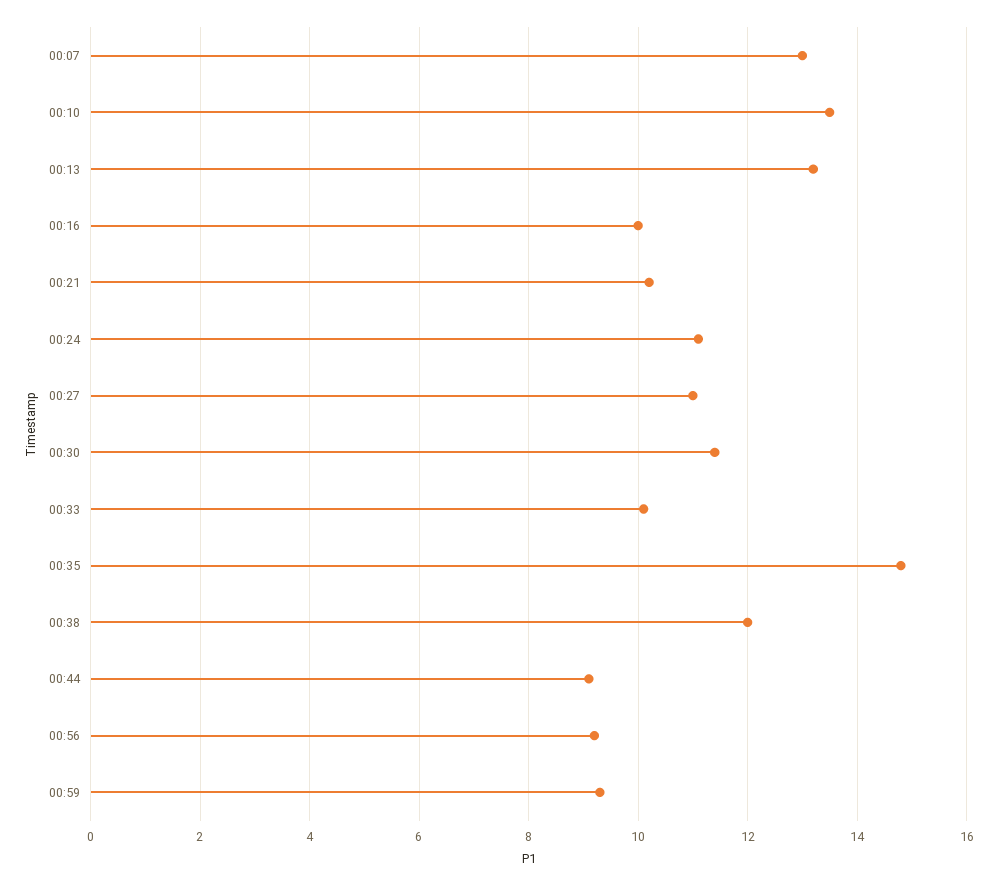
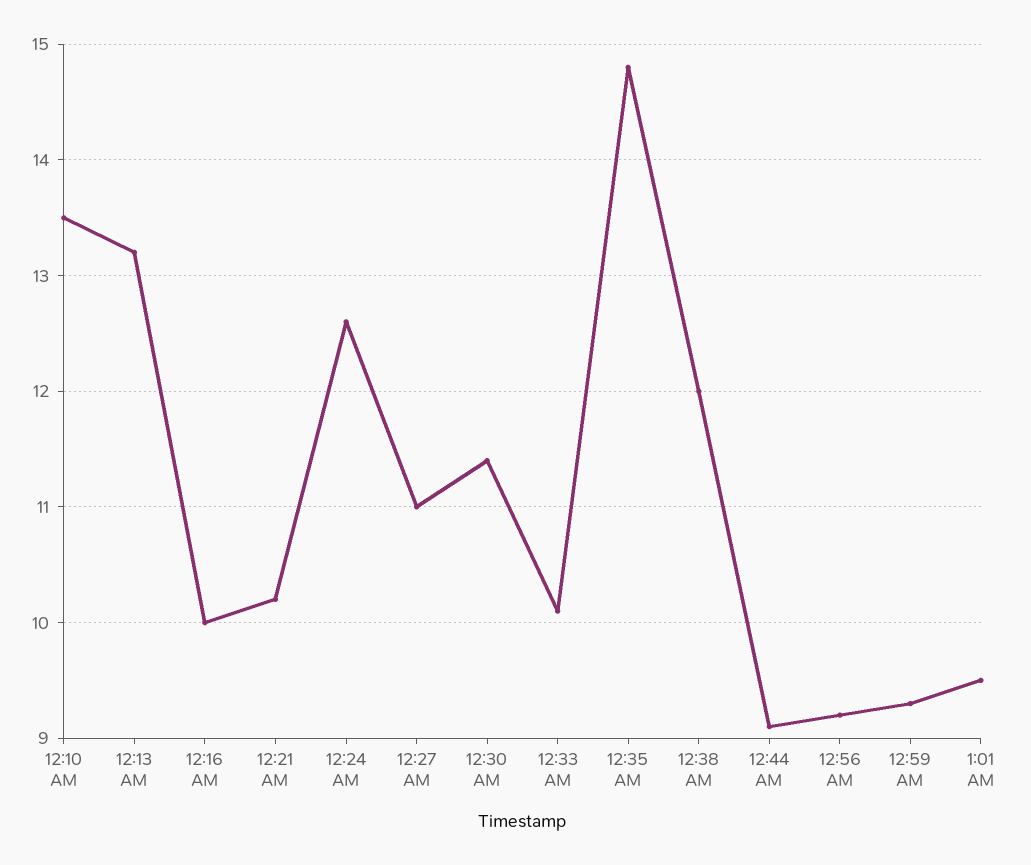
00:07: 13 -> none
00:24: 11 -> 12.6
1:01 AM: none -> 9.5

